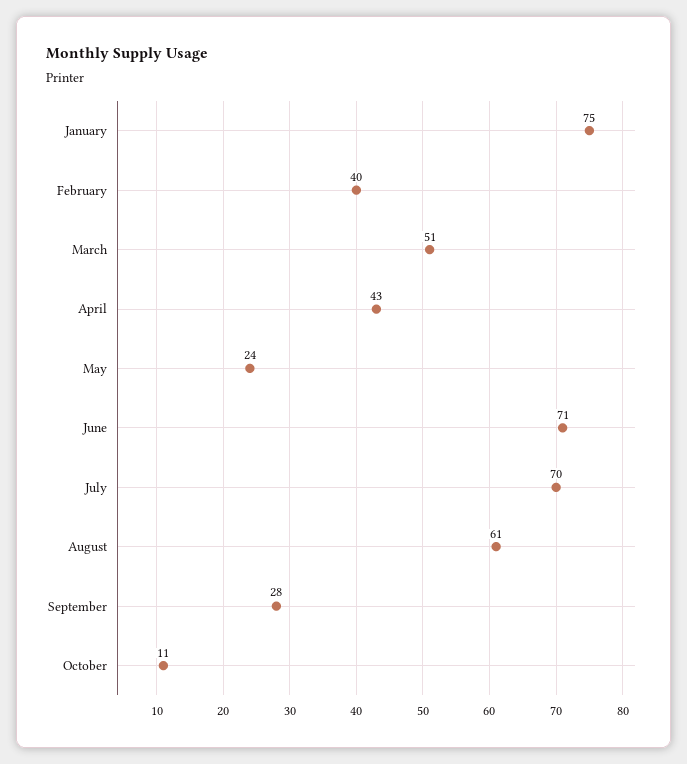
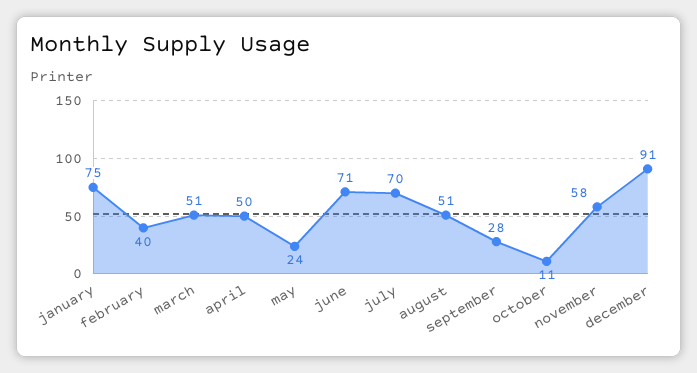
April: 43 -> 50
August: 61 -> 51
november: none -> 58
december: none -> 91

